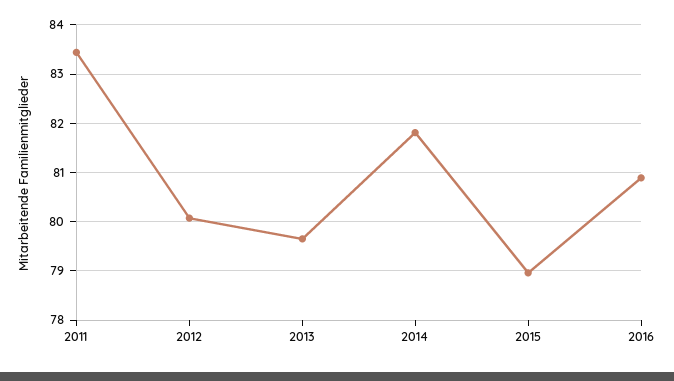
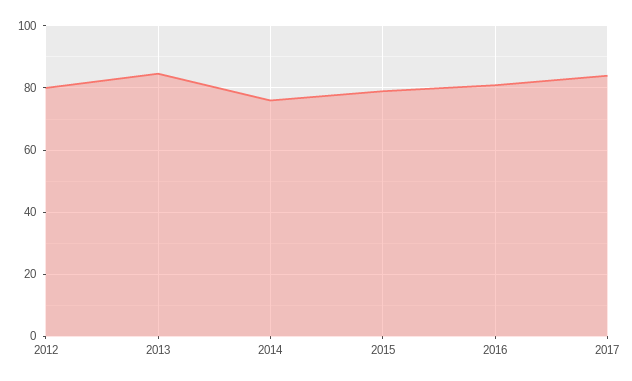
2011: 83.4 -> none
2013: 79.6 -> 84
2014: 81.8 -> 76
2017: none -> 84

